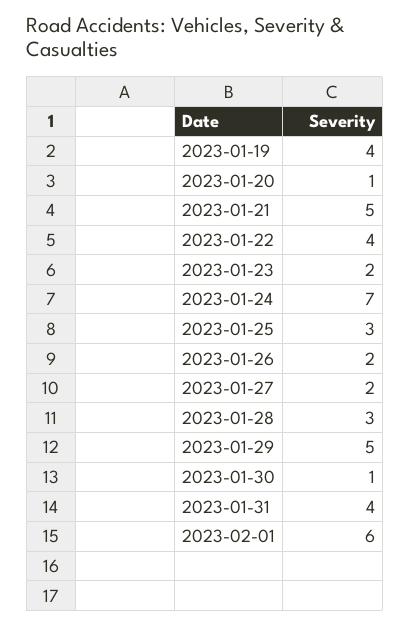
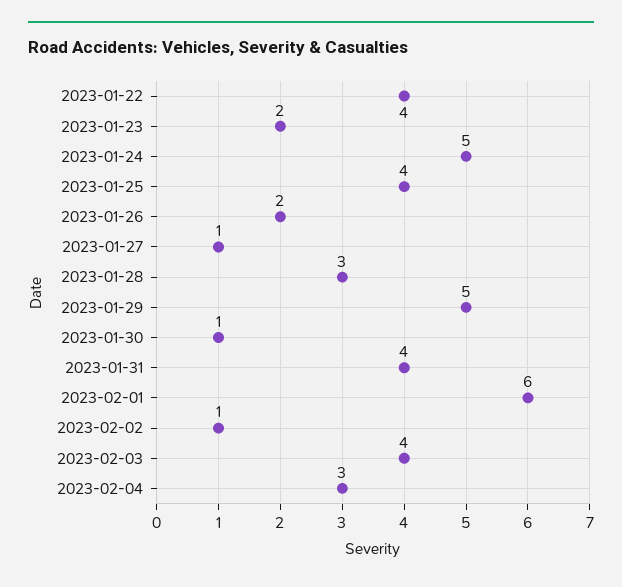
2023-01-19: 4 -> none
2023-01-20: 1 -> none
2023-01-21: 5 -> none
2023-01-24: 7 -> 5
2023-01-25: 3 -> 4
2023-01-27: 2 -> 1
2023-02-02: none -> 1
2023-02-03: none -> 4
2023-02-04: none -> 3

